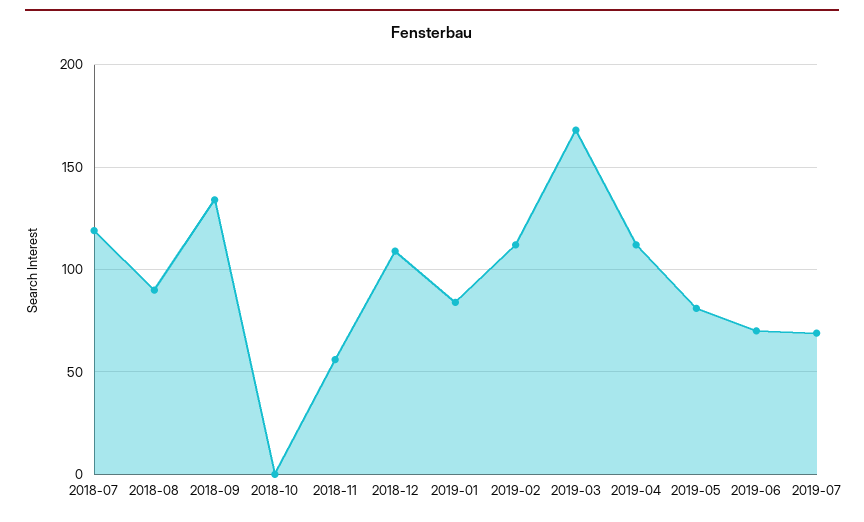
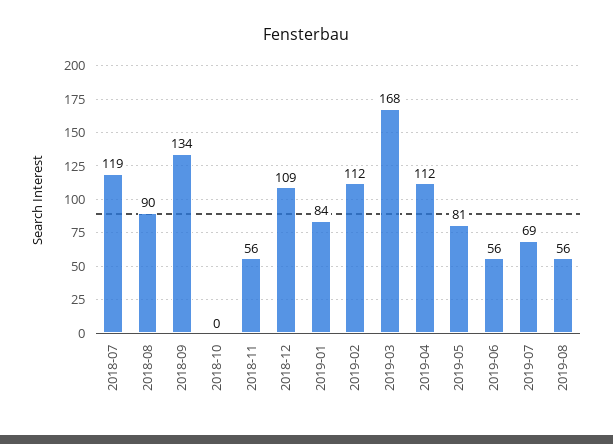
2019-06: 70 -> 56
2019-08: none -> 56

